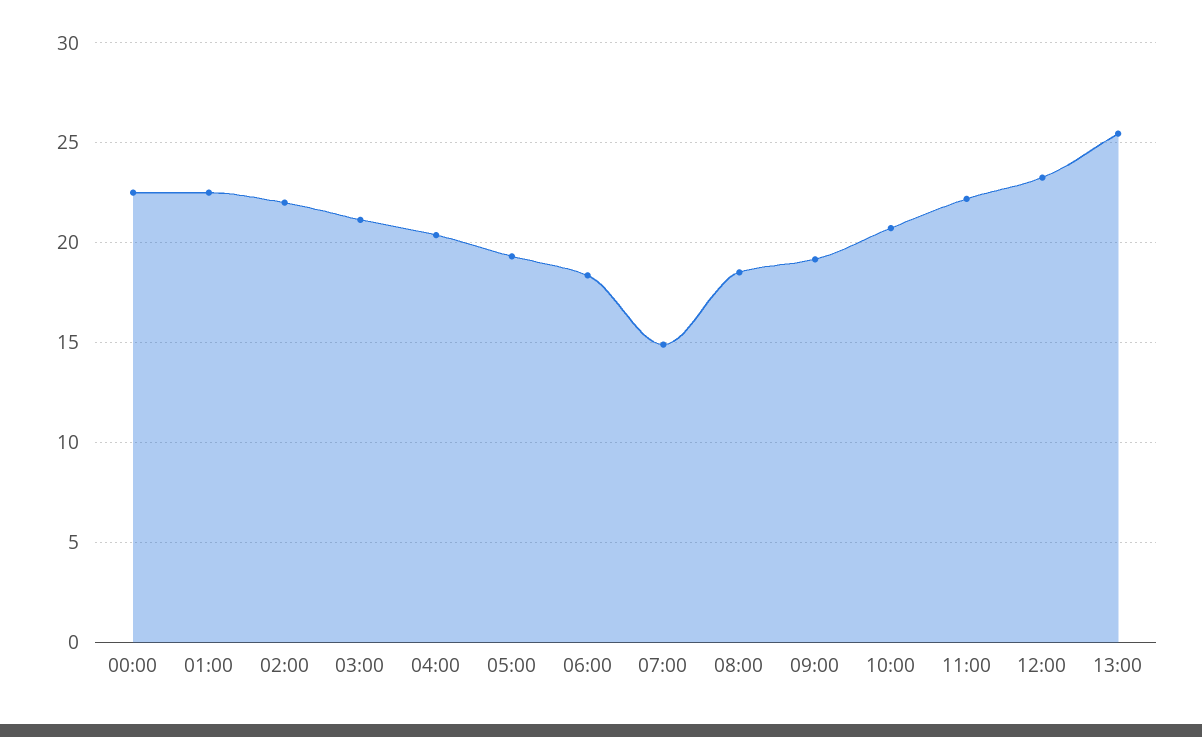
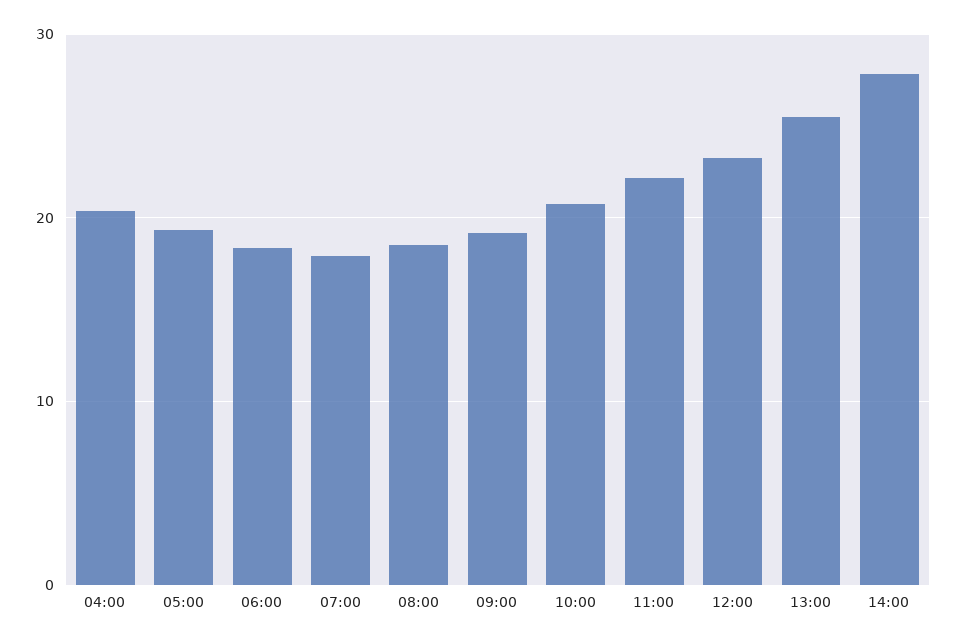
00:00: 22.5 -> none
01:00: 22.5 -> none
02:00: 22 -> none
03:00: 21 -> none
07:00: 15 -> 18
14:00: none -> 28

